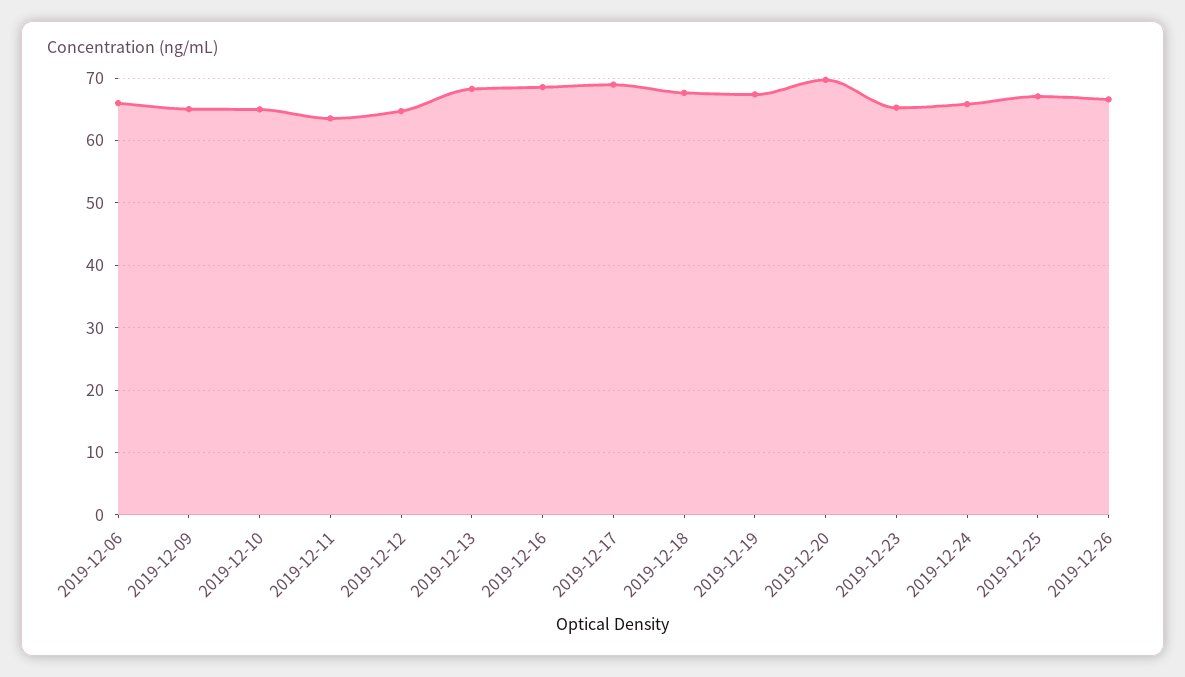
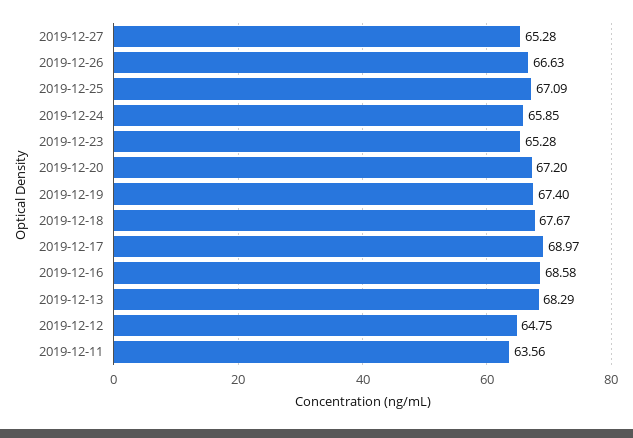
2019-12-06: 66 -> none
2019-12-09: 65 -> none
2019-12-10: 65 -> none
2019-12-20: 70 -> 67.2
2019-12-27: none -> 65.28

